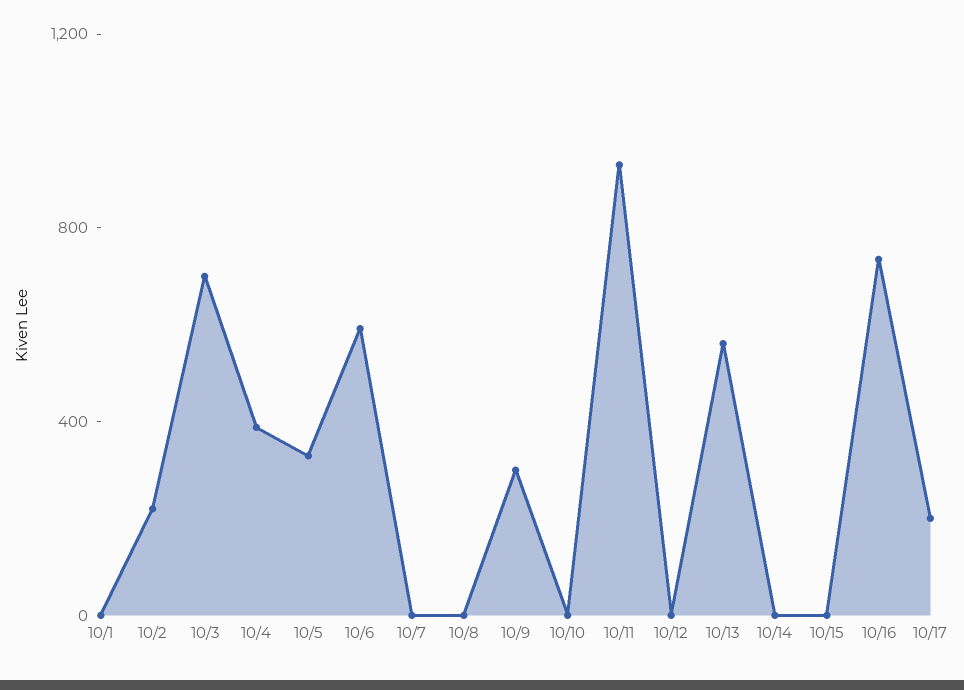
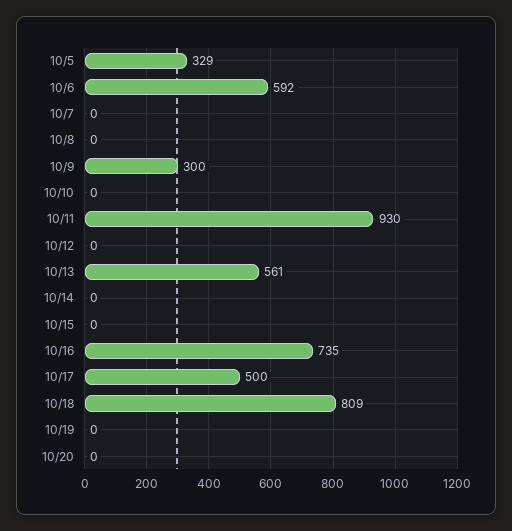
10/1: 0 -> none
10/2: 200 -> none
10/3: 700 -> none
10/4: 400 -> none
10/17: 200 -> 500
10/18: none -> 809
10/19: none -> 0
10/20: none -> 0

